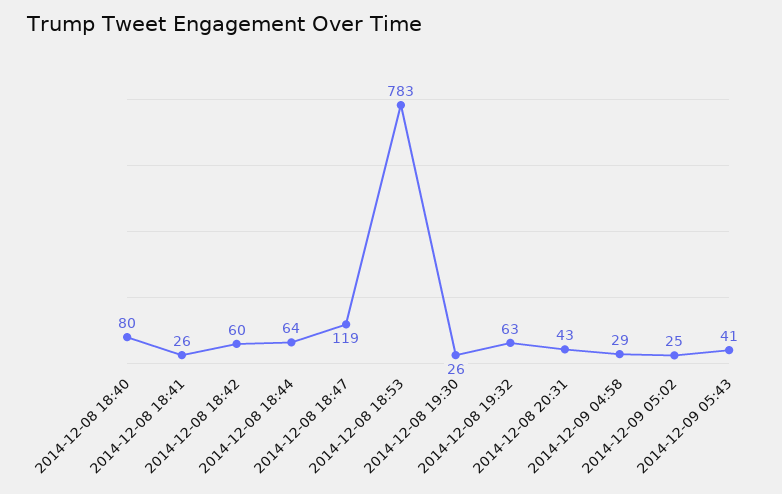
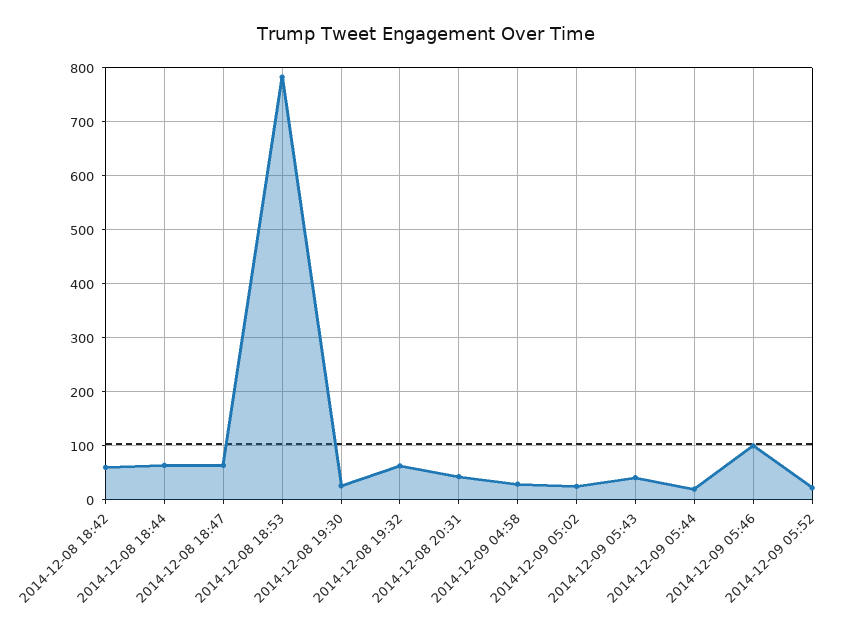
2014-12-08 18:40: 80 -> none
2014-12-08 18:41: 26 -> none
2014-12-08 18:47: 119 -> 60
2014-12-09 05:44: none -> 20
2014-12-09 05:46: none -> 100
2014-12-09 05:52: none -> 20

